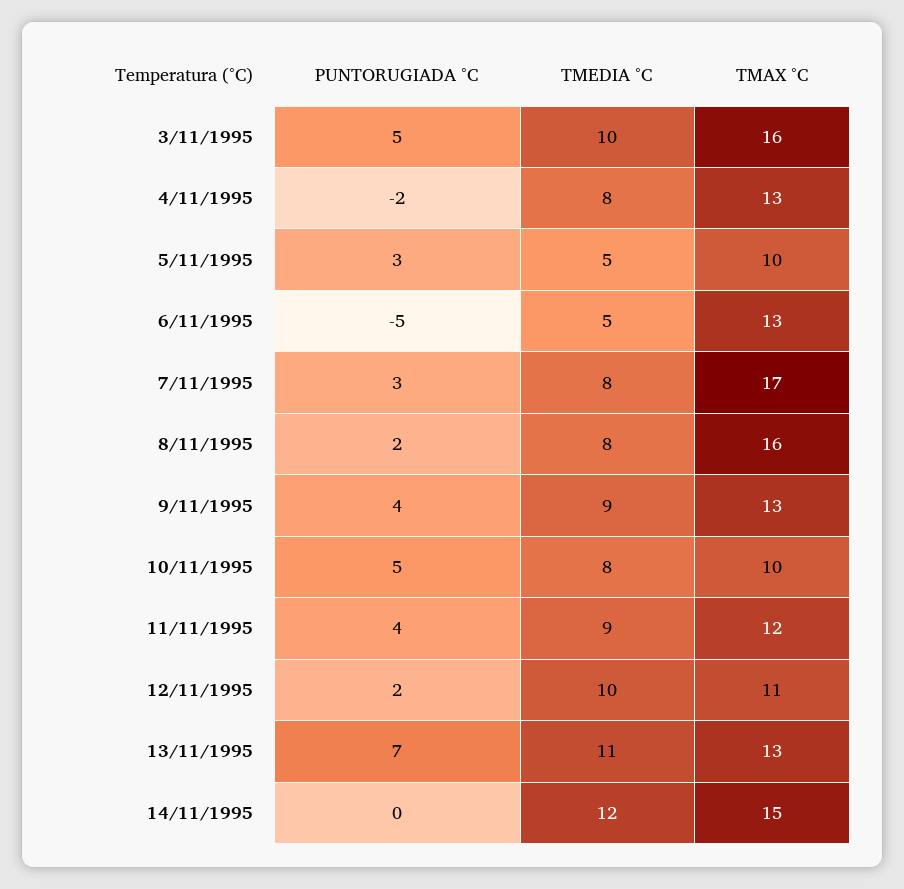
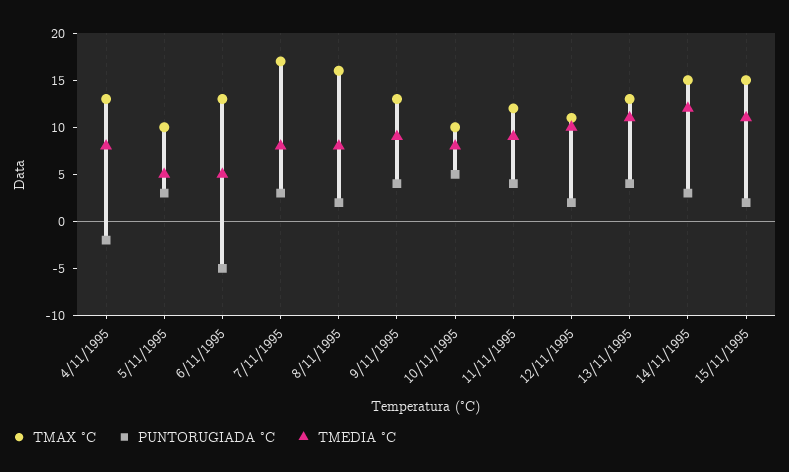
PUNTORUGIADA °C, 3/11/1995: 5 -> none
TMEDIA °C, 3/11/1995: 10 -> none
TMAX °C, 3/11/1995: 16 -> none
PUNTORUGIADA °C, 13/11/1995: 7 -> 4
PUNTORUGIADA °C, 14/11/1995: 0 -> 3
TMAX °C, 15/11/1995: none -> 15
PUNTORUGIADA °C, 15/11/1995: none -> 2
TMEDIA °C, 15/11/1995: none -> 11

